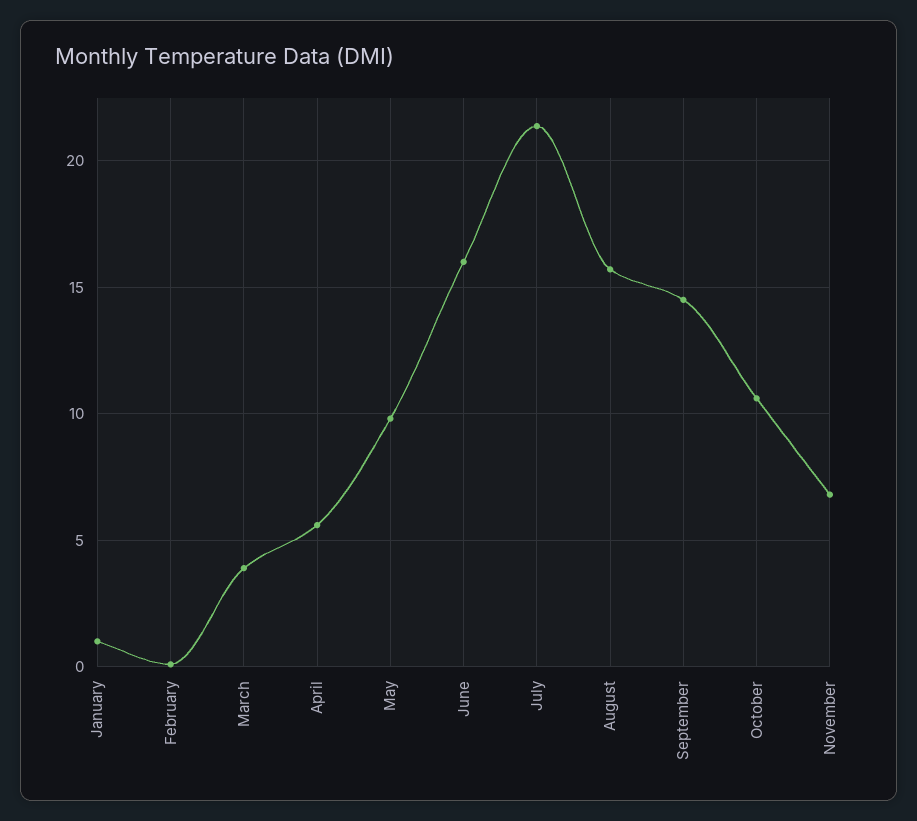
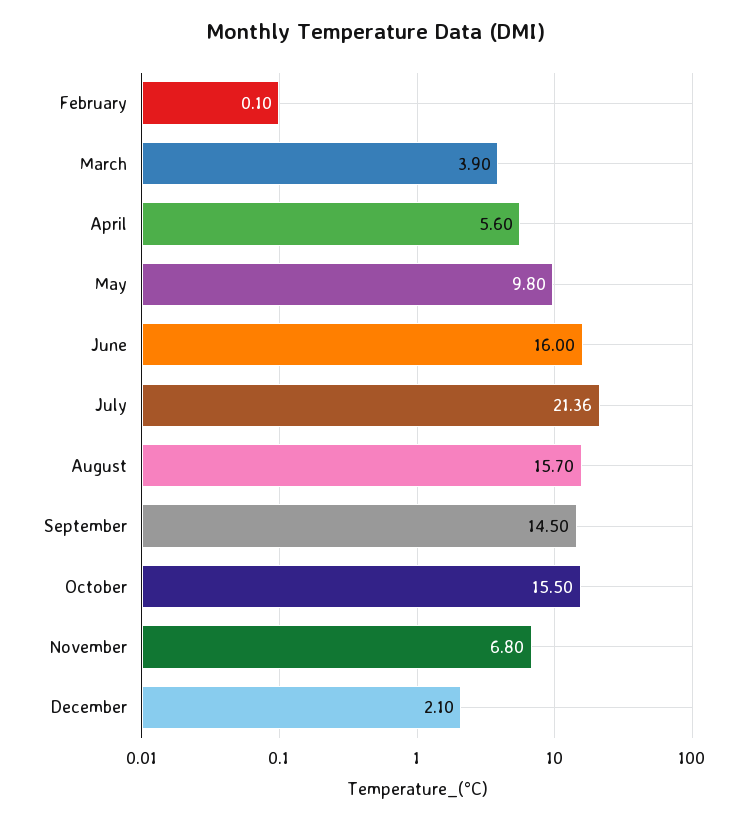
January: 1 -> none
October: 10.5 -> 15.5
December: none -> 2.1

